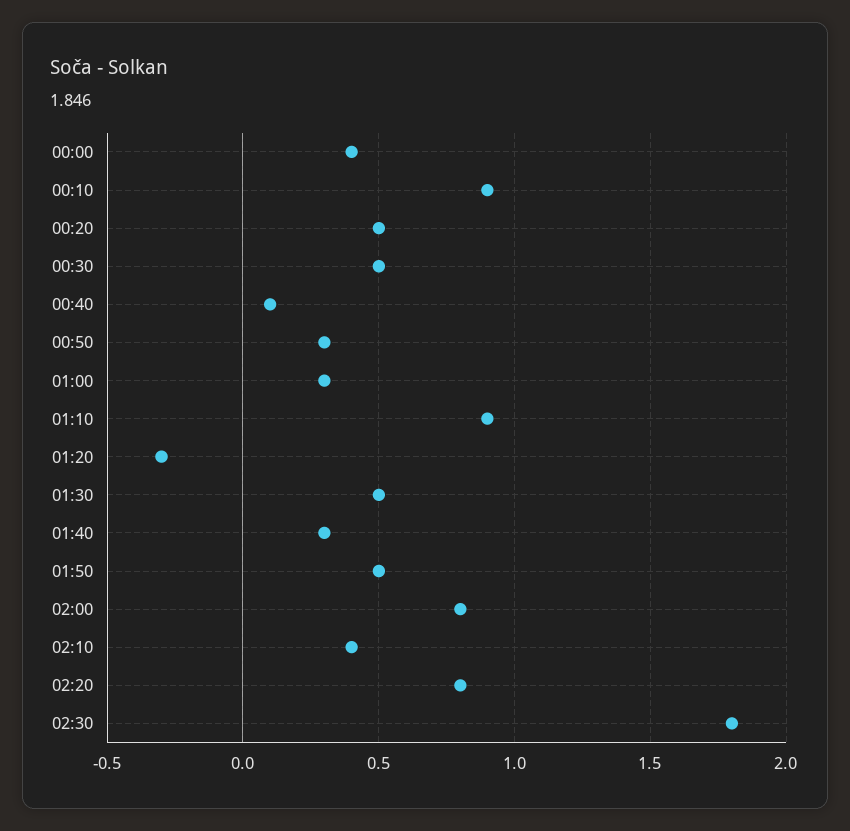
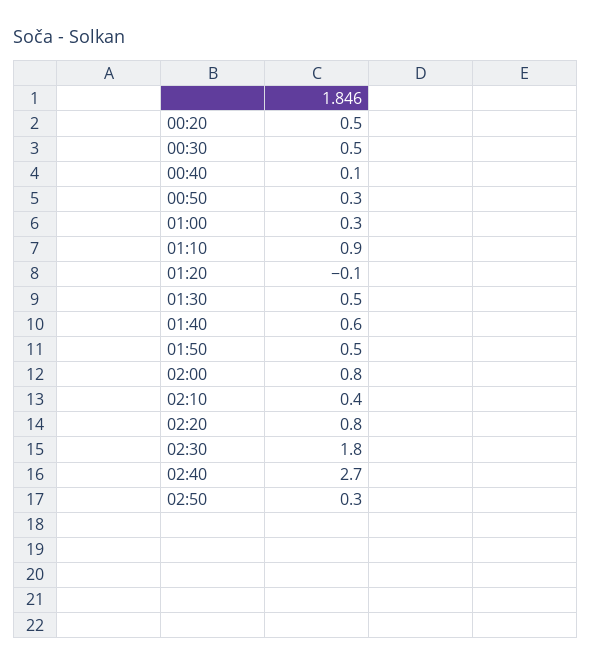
00:00: 0.4 -> none
00:10: 0.9 -> none
01:20: -0.3 -> -0.1
01:40: 0.3 -> 0.6
02:40: none -> 2.7
02:50: none -> 0.3

